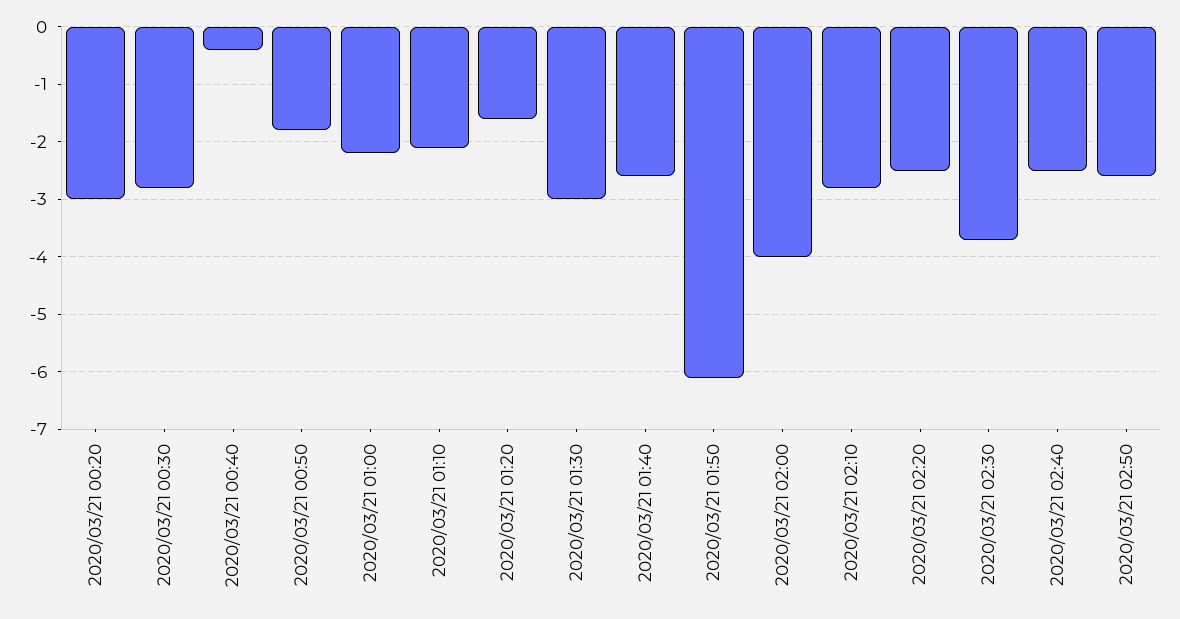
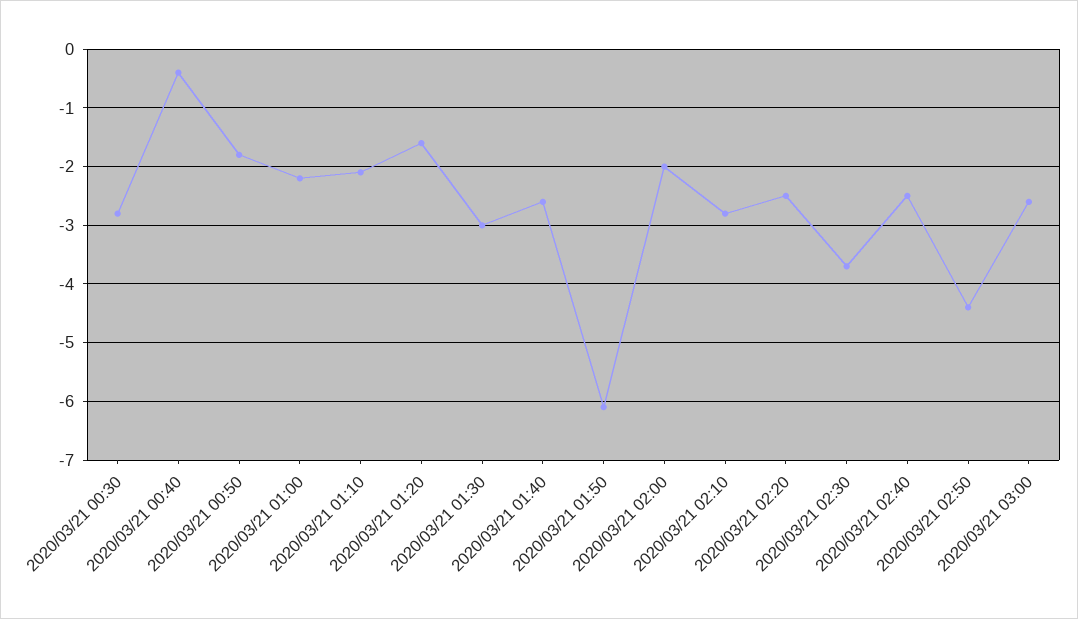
2020/03/21 00:20: -3 -> none
2020/03/21 02:00: -4 -> -2
2020/03/21 02:50: -2.5 -> -4.5
2020/03/21 03:00: none -> -2.5

